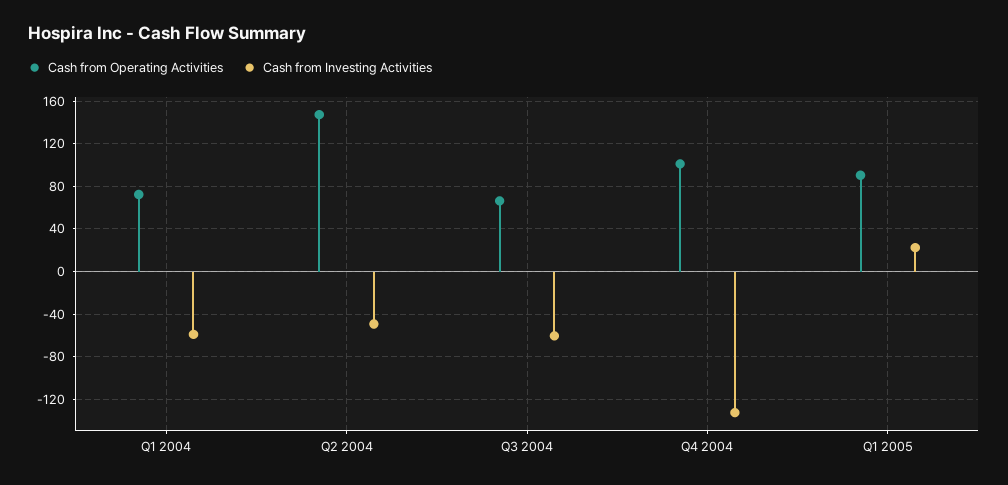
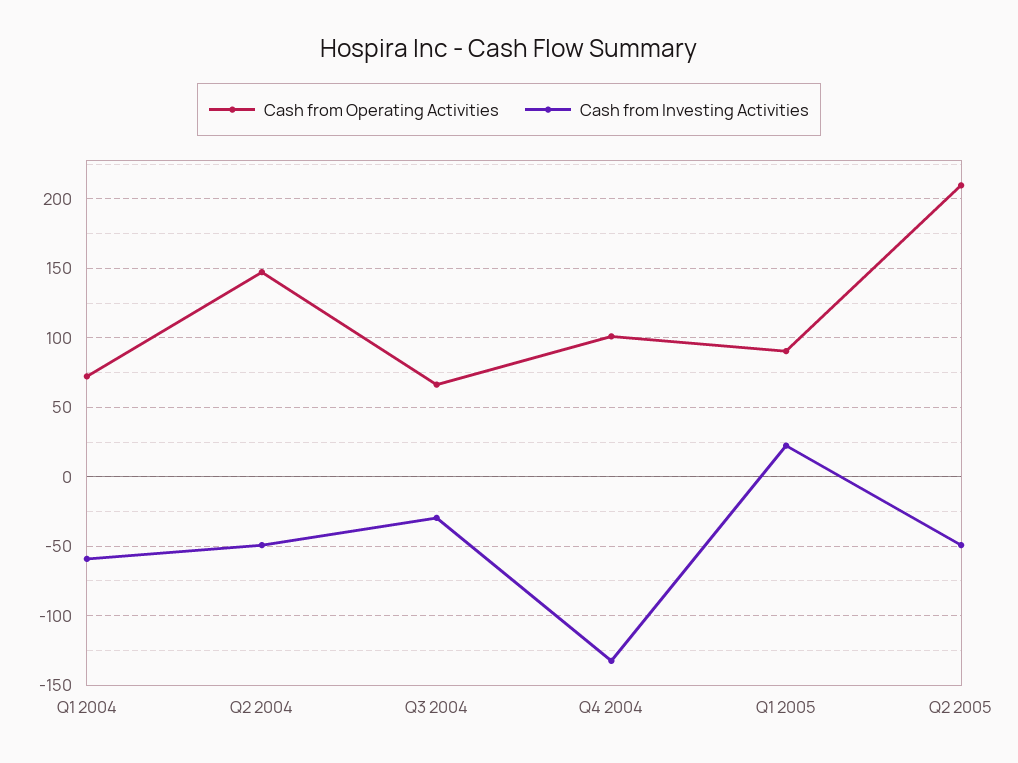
Cash from Investing Activities, Q3 2004: -60 -> -30
Cash from Operating Activities, Q2 2005: none -> 210
Cash from Investing Activities, Q2 2005: none -> -50

